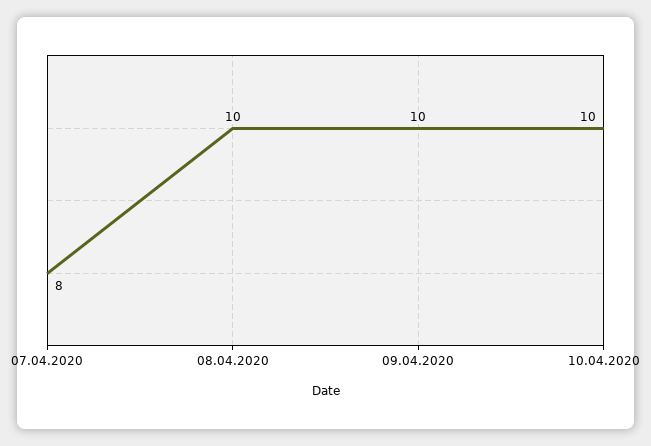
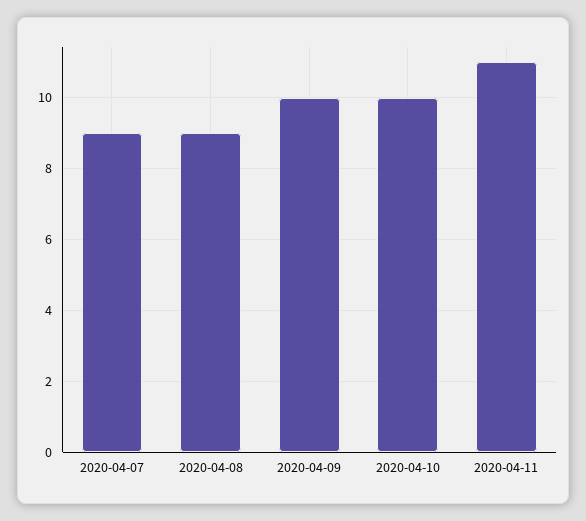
07.04.2020: 8 -> 9
08.04.2020: 10 -> 9
2020-04-11: none -> 11

